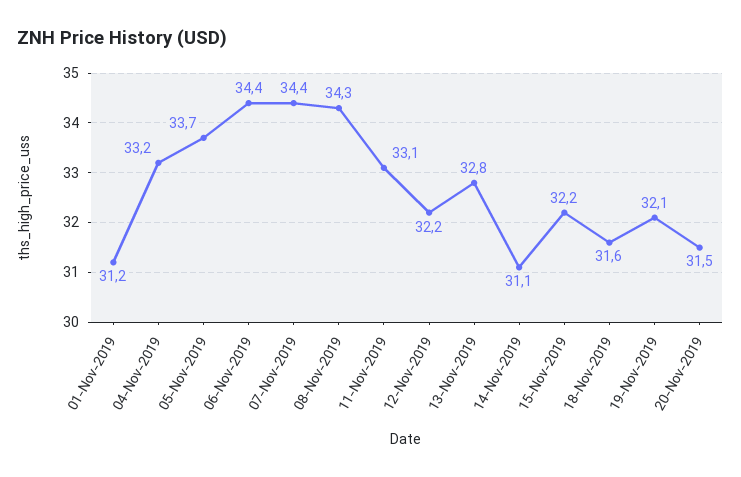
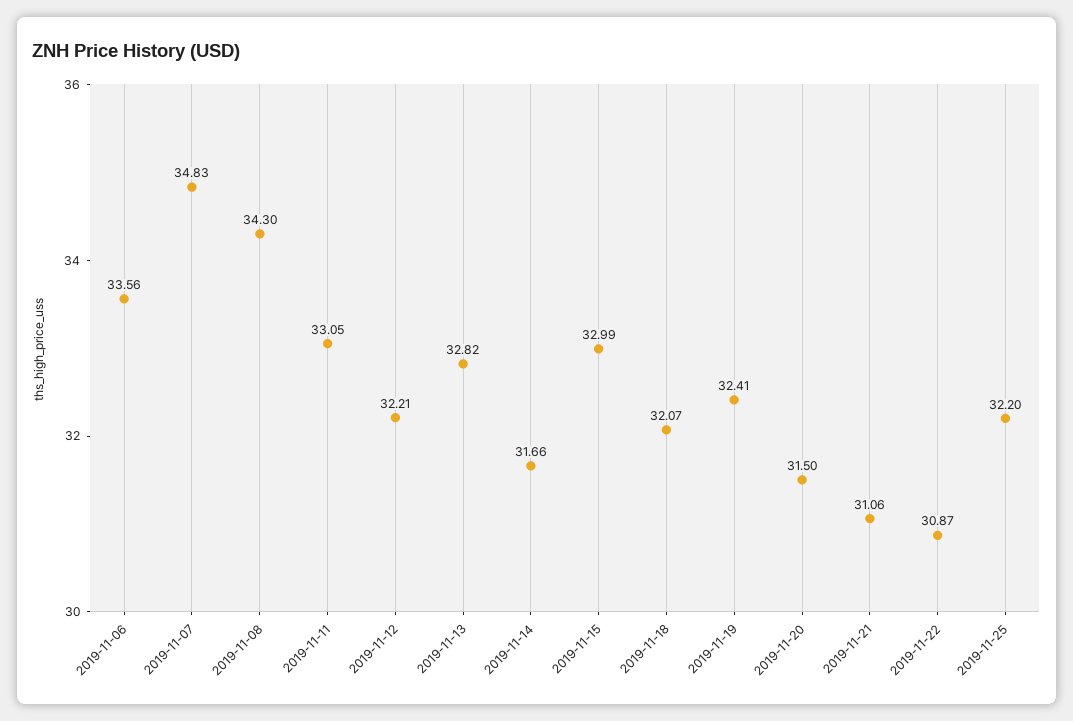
01-Nov-2019: 31.2 -> none
04-Nov-2019: 33.2 -> none
05-Nov-2019: 33.7 -> none
06-Nov-2019: 34.4 -> 33.56
07-Nov-2019: 34.4 -> 34.83
14-Nov-2019: 31.1 -> 31.66
15-Nov-2019: 32.2 -> 32.99
18-Nov-2019: 31.6 -> 32.07
19-Nov-2019: 32.1 -> 32.41
2019-11-21: none -> 31.06
2019-11-22: none -> 30.87
2019-11-25: none -> 32.2

